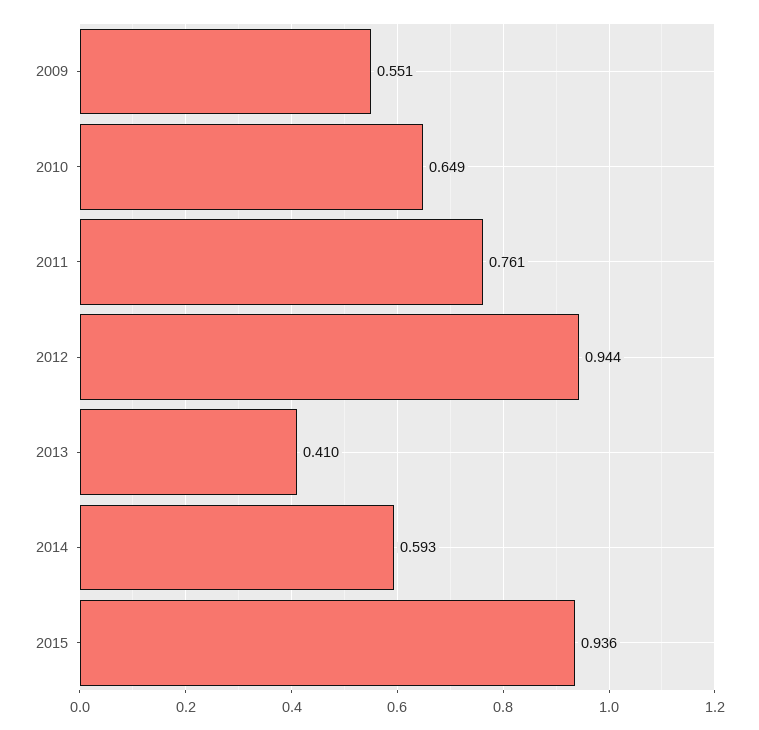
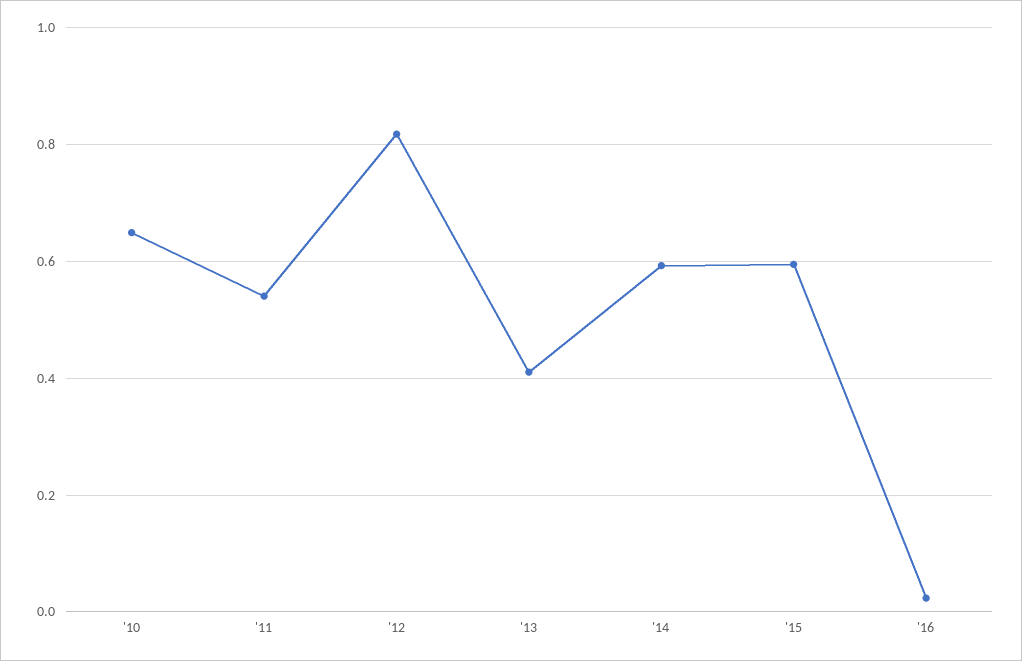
2009: 0.551 -> none
2011: 0.761 -> 0.54
2012: 0.944 -> 0.82
2015: 0.936 -> 0.6
'16: none -> 0.02

